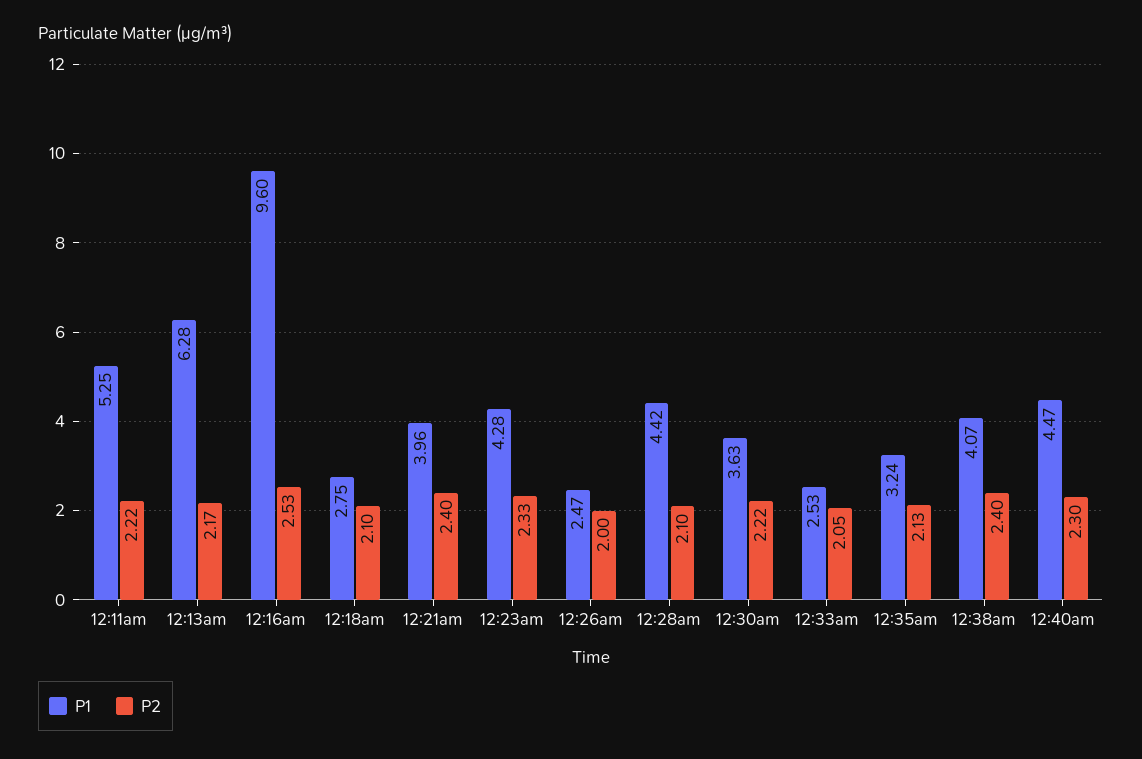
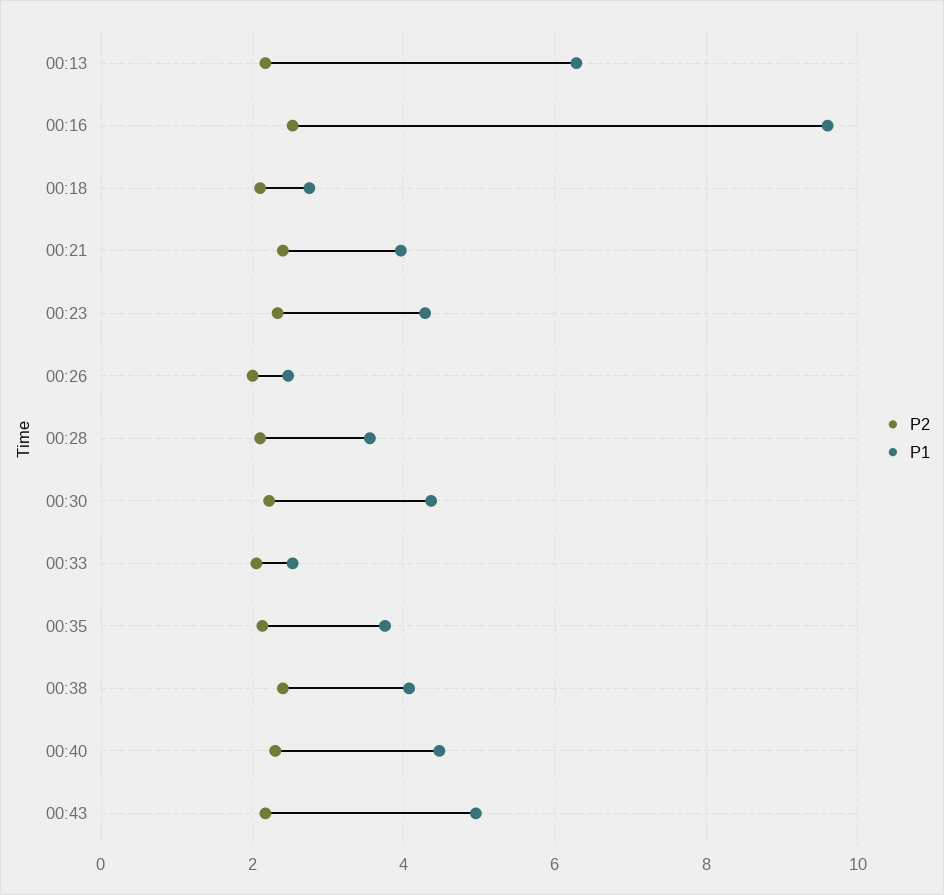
P1, 12:11am: 5.25 -> none
P2, 12:11am: 2.22 -> none
P1, 12:28am: 4.42 -> 3.6
P1, 12:30am: 3.63 -> 4.4
P1, 12:35am: 3.24 -> 3.8
P2, 00:43: none -> 2.2
P1, 00:43: none -> 5

